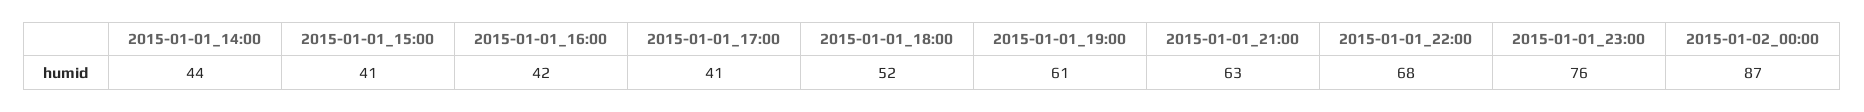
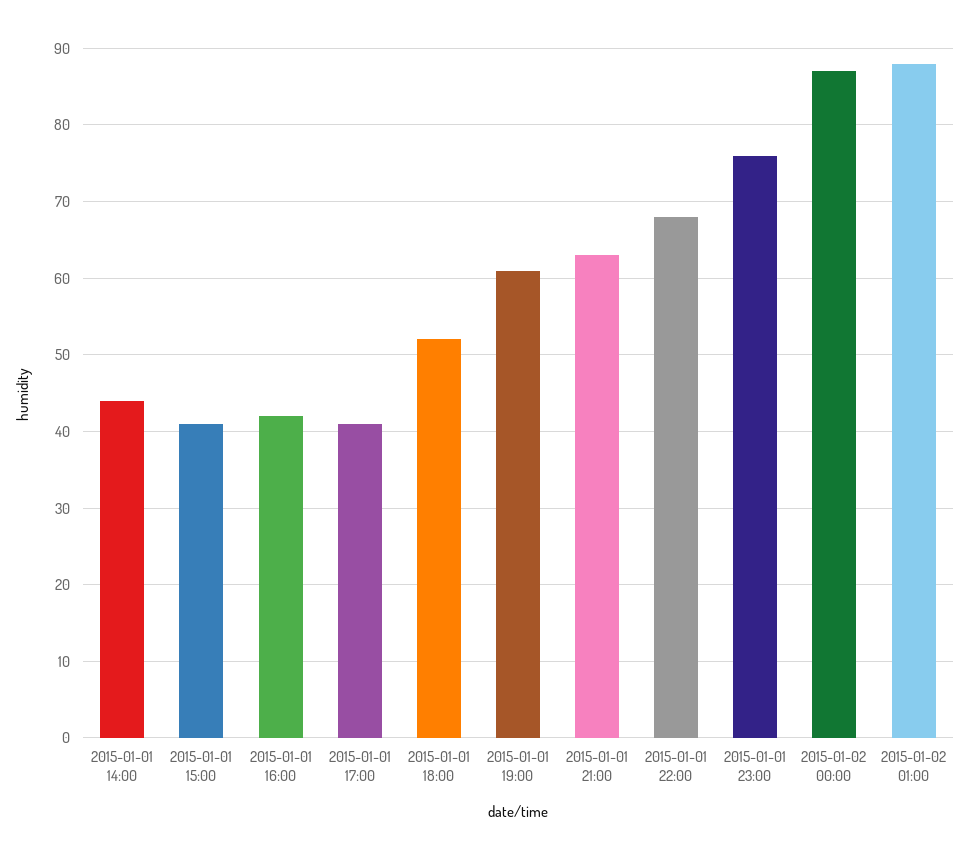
2015-01-02 01:00: none -> 88

